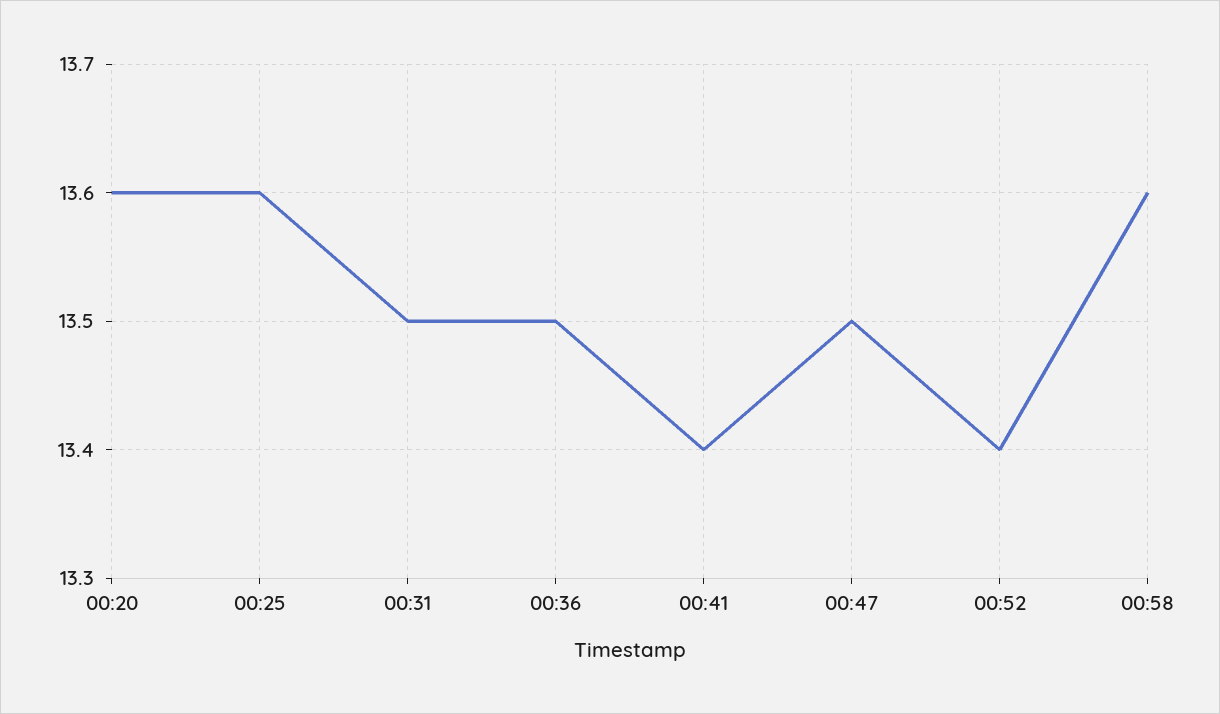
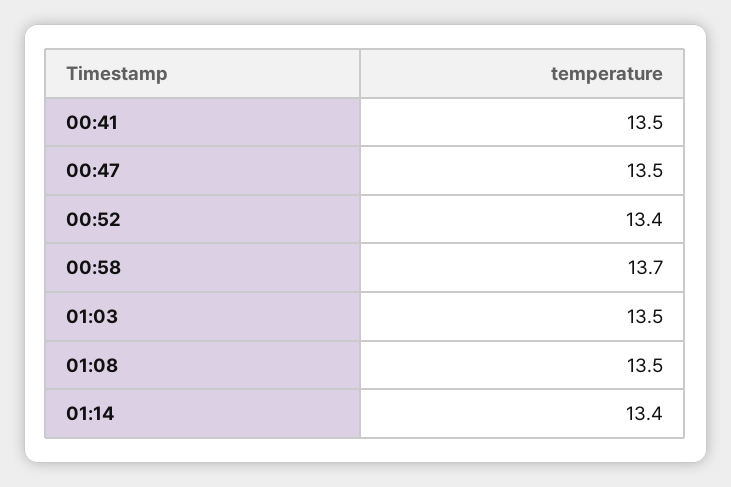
00:20: 13.6 -> none
00:25: 13.6 -> none
00:31: 13.5 -> none
00:36: 13.5 -> none
00:41: 13.4 -> 13.5
00:58: 13.6 -> 13.7
01:03: none -> 13.5
01:08: none -> 13.5
01:14: none -> 13.4

